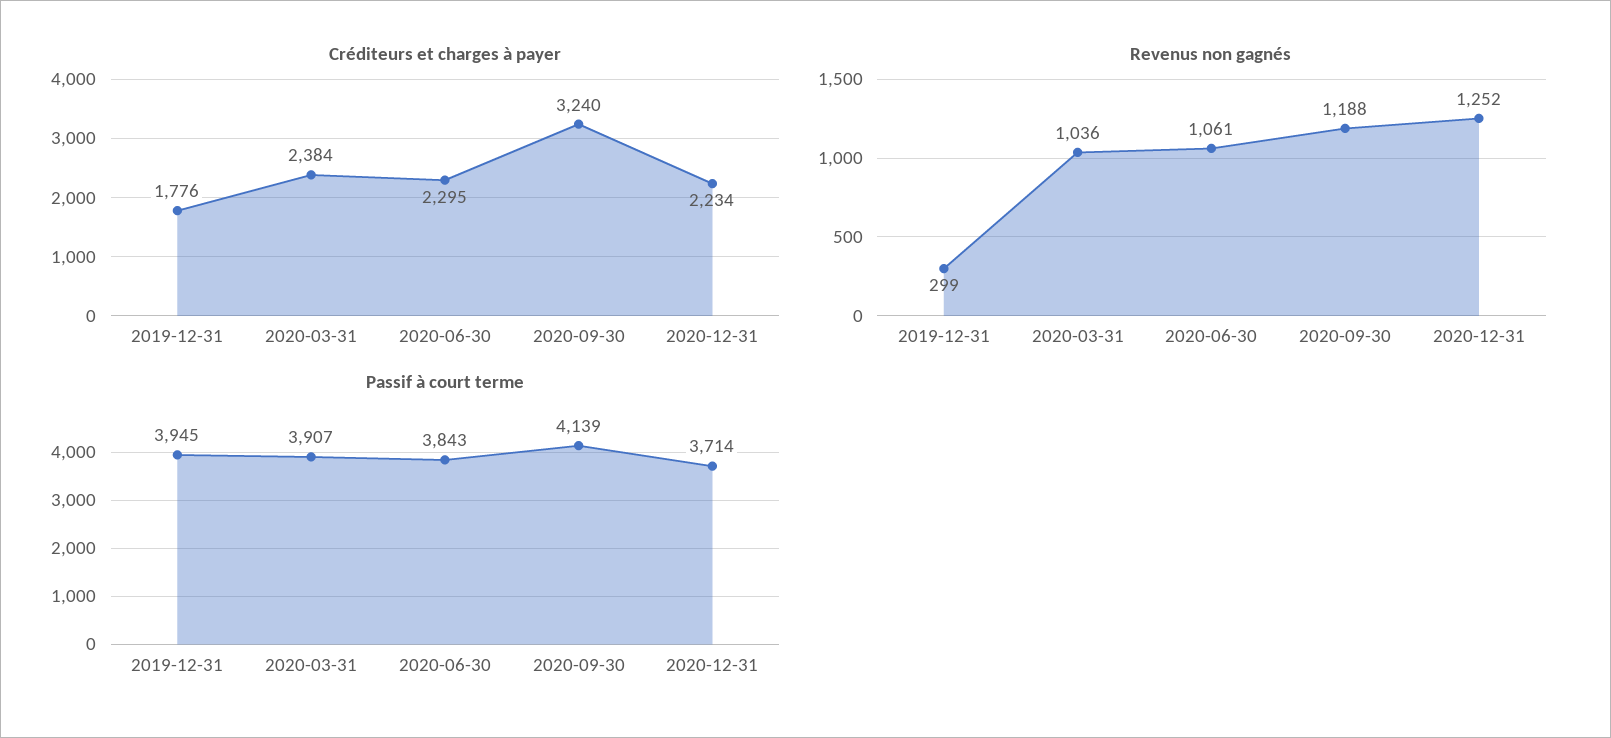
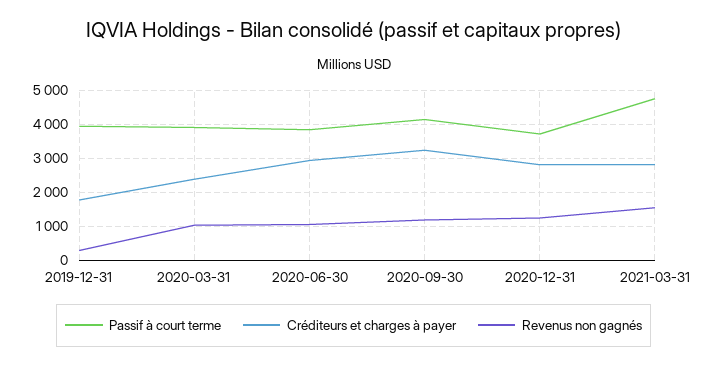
Créditeurs et charges à payer, 2020-06-30: 2295 -> 3000
Créditeurs et charges à payer, 2020-12-31: 2234 -> 2800
Passif à court terme, 2021-03-31: none -> 4800
Créditeurs et charges à payer, 2021-03-31: none -> 2800
Revenus non gagnés, 2021-03-31: none -> 1600

